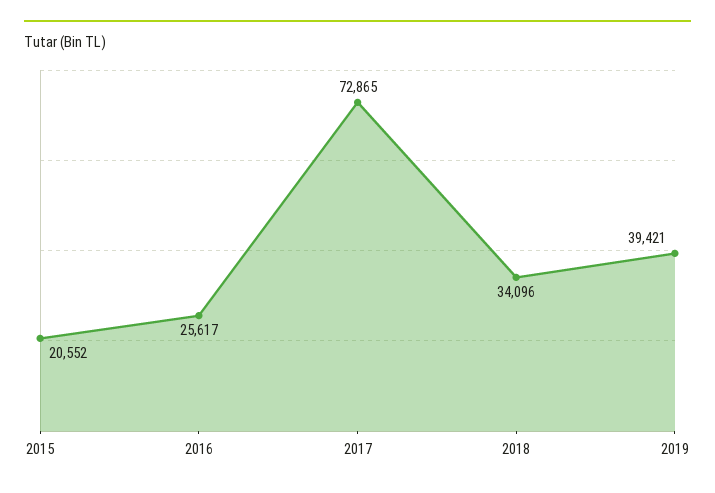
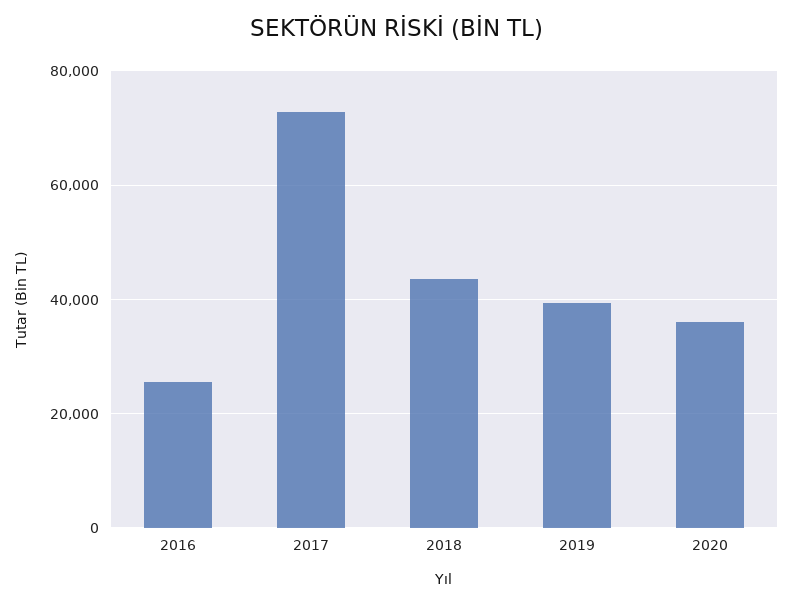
2015: 20552 -> none
2018: 34096 -> 44000
2020: none -> 36000

